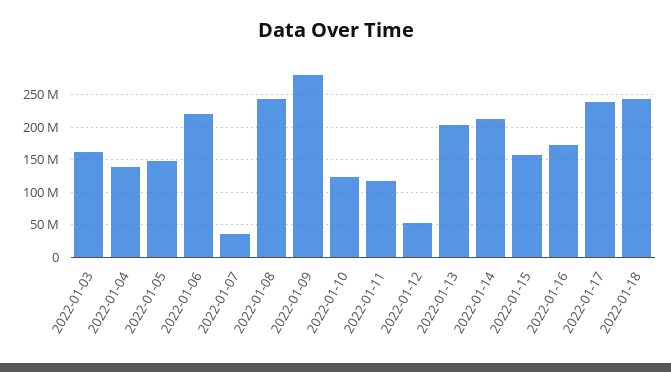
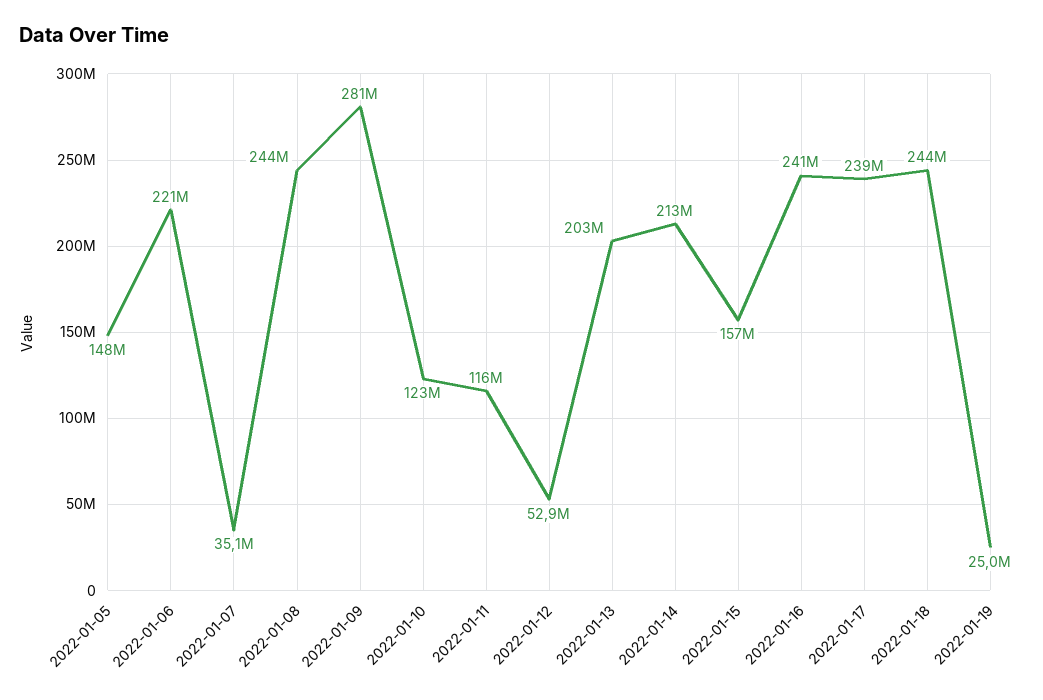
2022-01-03: 160000000 -> none
2022-01-04: 140000000 -> none
2022-01-16: 170000000 -> 241000000
2022-01-19: none -> 25000000

